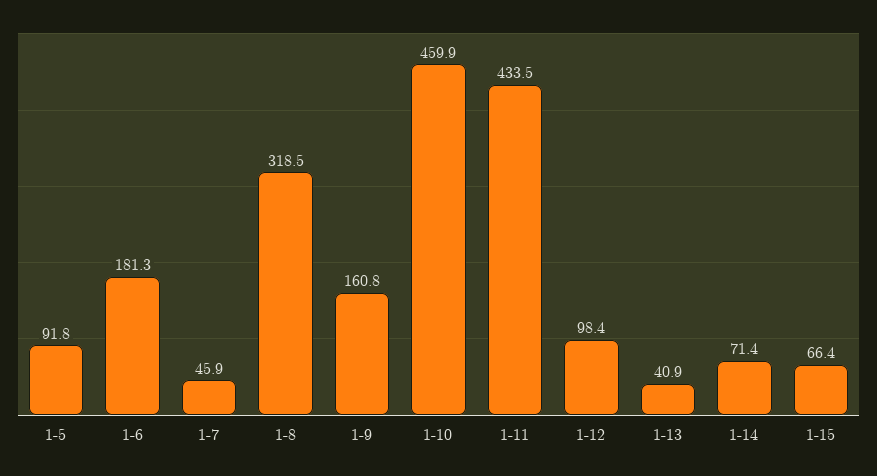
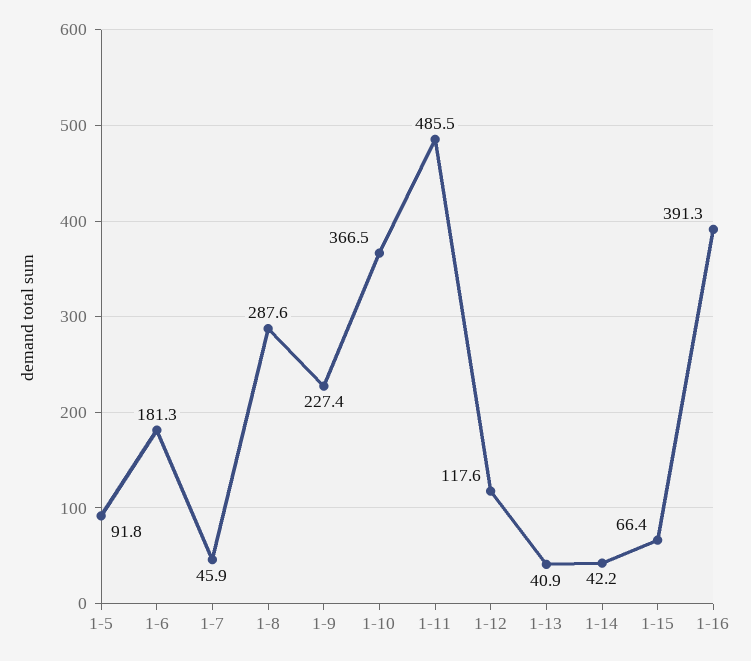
1-8: 318.5 -> 287.6
1-9: 160.8 -> 227.4
1-10: 459.9 -> 366.5
1-11: 433.5 -> 485.5
1-12: 98.4 -> 117.6
1-14: 71.4 -> 42.2
1-16: none -> 391.3

